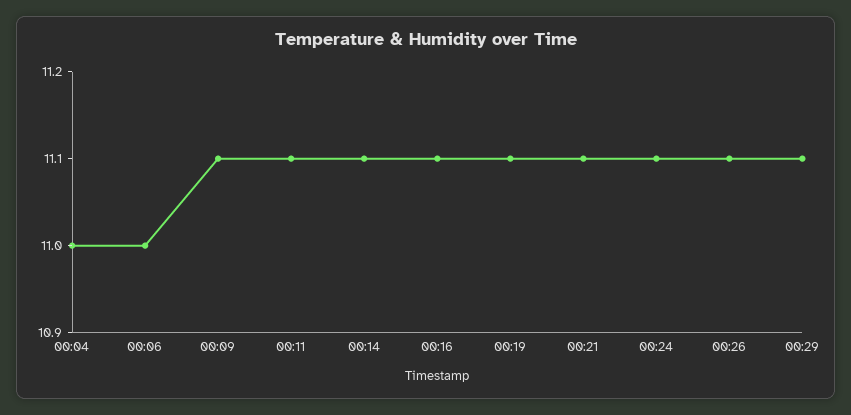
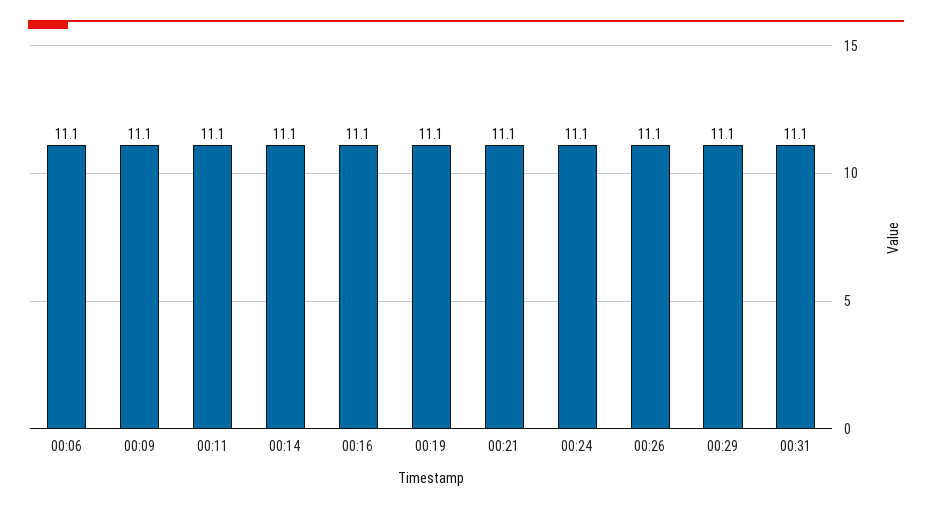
00:04: 11 -> none
00:06: 11 -> 11.1
00:31: none -> 11.1

